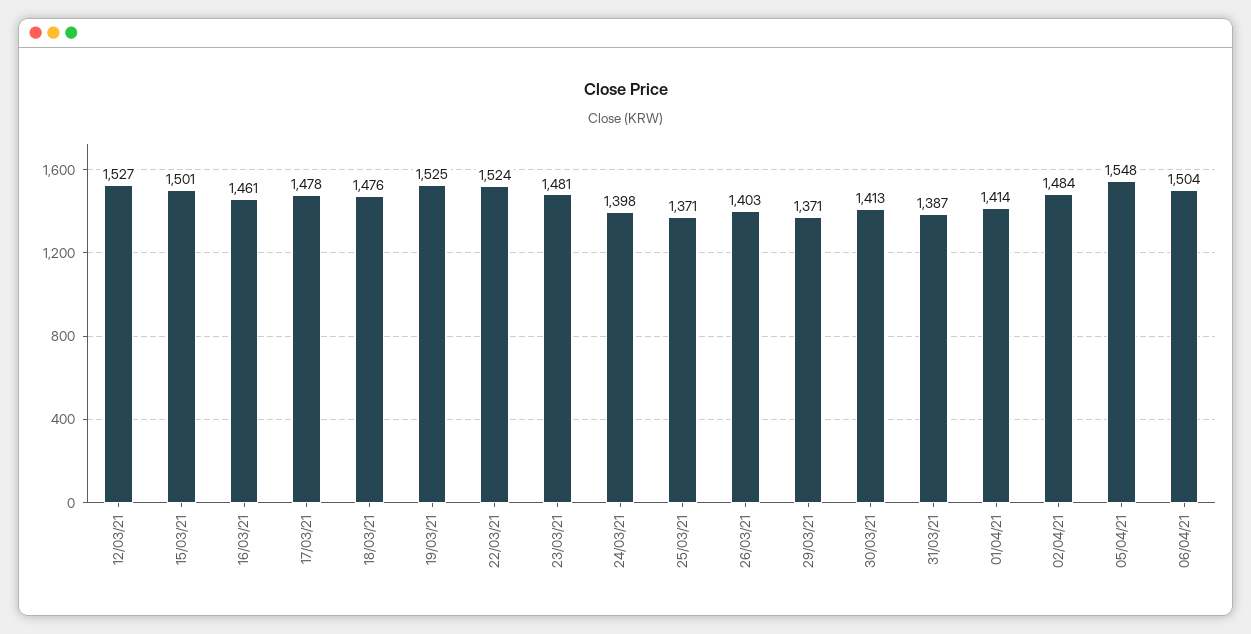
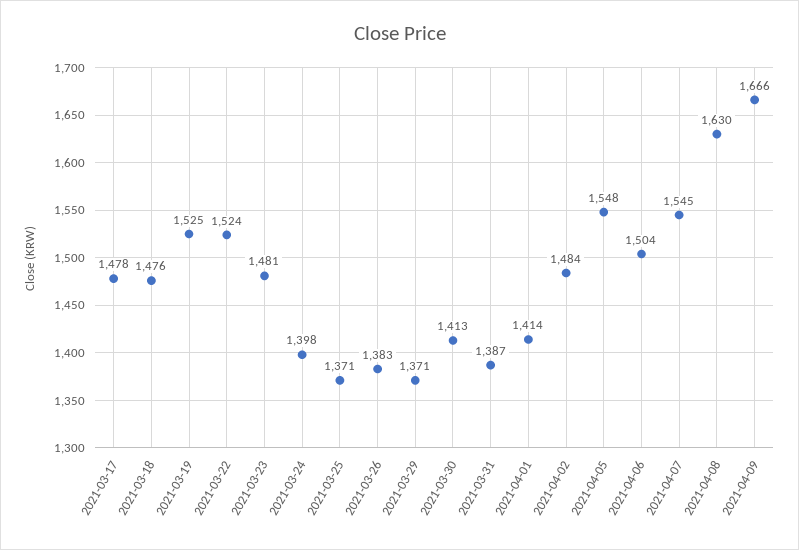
12/03/21: 1527 -> none
15/03/21: 1501 -> none
16/03/21: 1461 -> none
26/03/21: 1403 -> 1383
2021-04-07: none -> 1545
2021-04-08: none -> 1630
2021-04-09: none -> 1666

